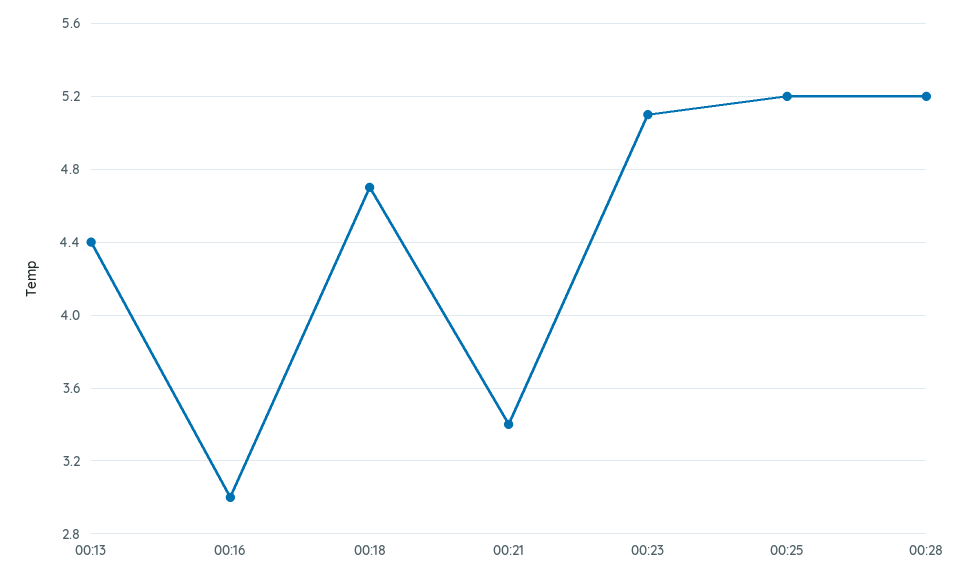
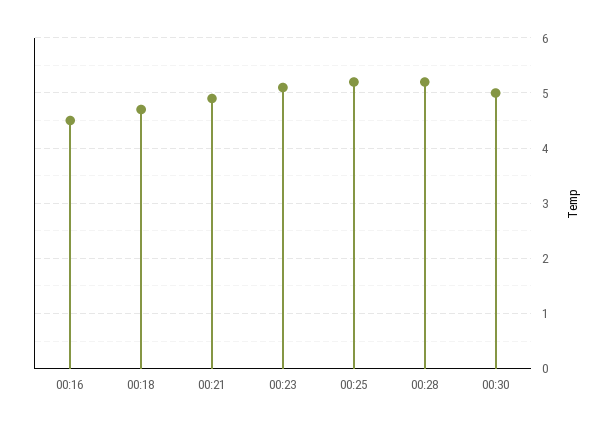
00:13: 4.4 -> none
00:16: 3 -> 4.5
00:21: 3.4 -> 5
00:30: none -> 5

